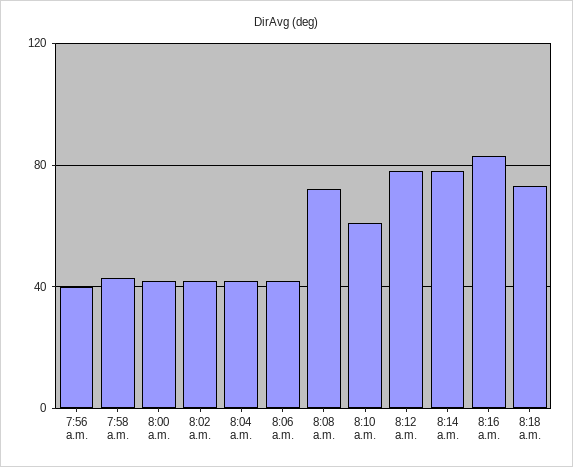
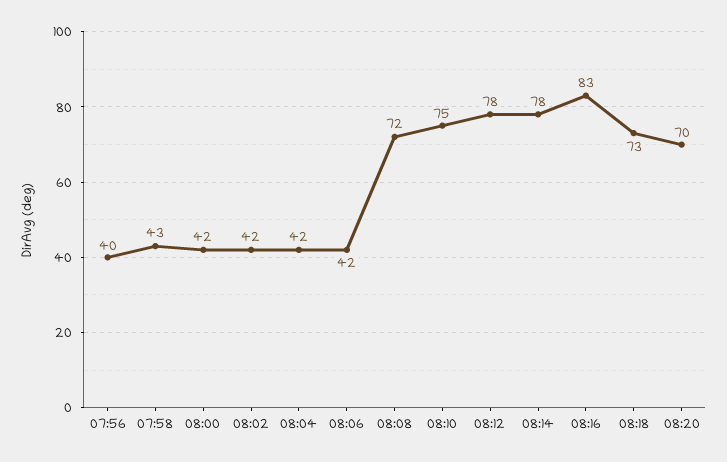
8:10 a.m.: 60 -> 75
08:20: none -> 70

